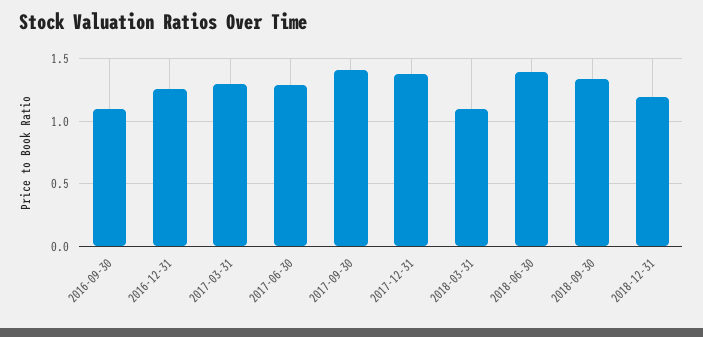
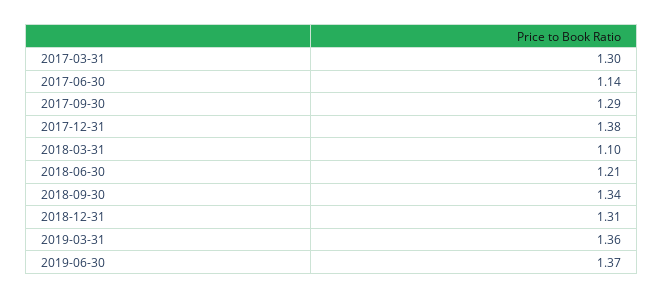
2016-09-30: 1.1 -> none
2016-12-31: 1.25 -> none
2017-06-30: 1.3 -> 1.14
2017-09-30: 1.4 -> 1.29
2018-06-30: 1.4 -> 1.21
2018-12-31: 1.2 -> 1.31
2019-03-31: none -> 1.36
2019-06-30: none -> 1.37

